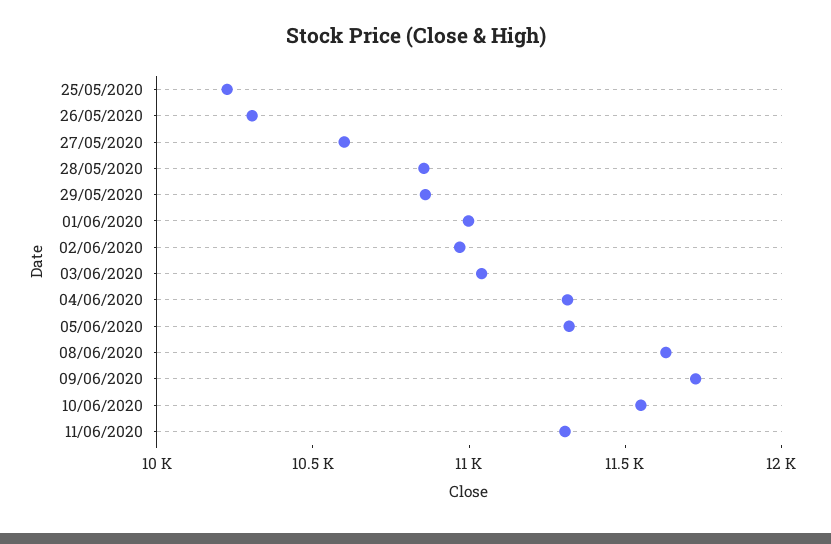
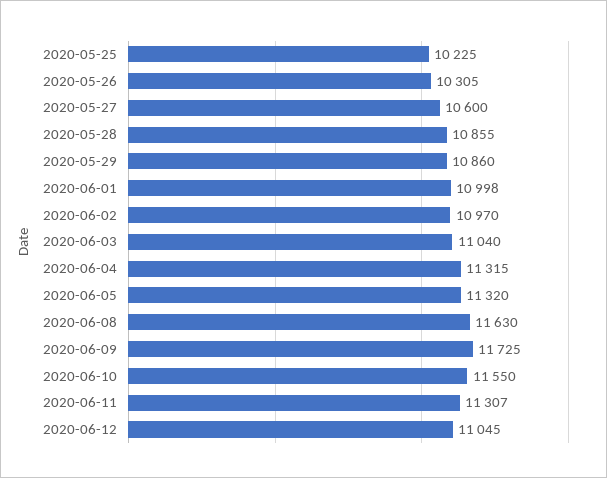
2020-06-12: none -> 11045

